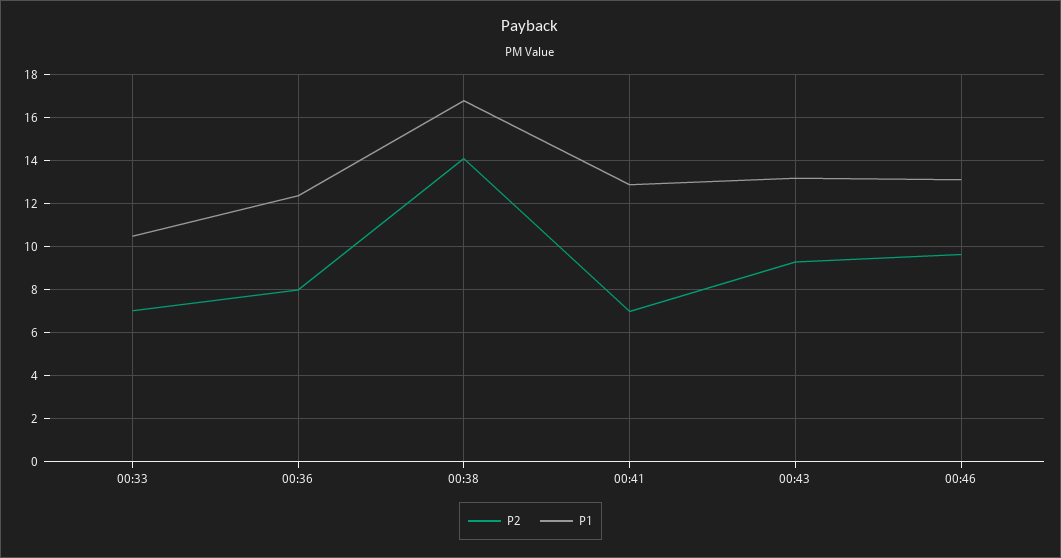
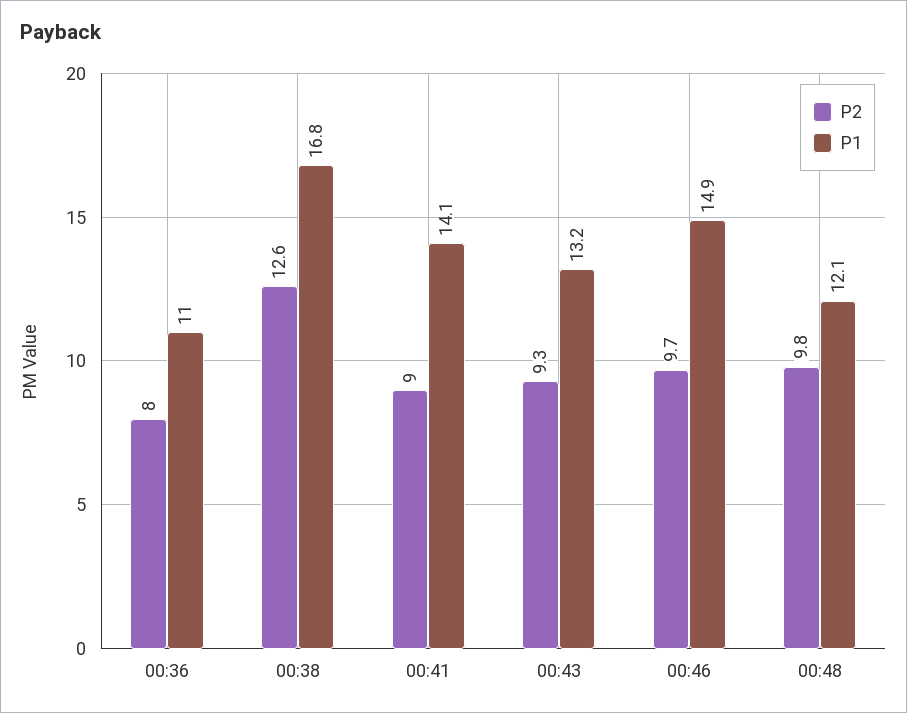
P2, 00:33: 7 -> none
P1, 00:33: 10.5 -> none
P1, 00:36: 12.5 -> 11
P2, 00:38: 14 -> 12.6
P2, 00:41: 7 -> 9
P1, 00:41: 13 -> 14.1
P1, 00:46: 13 -> 14.9
P2, 00:48: none -> 9.8
P1, 00:48: none -> 12.1

